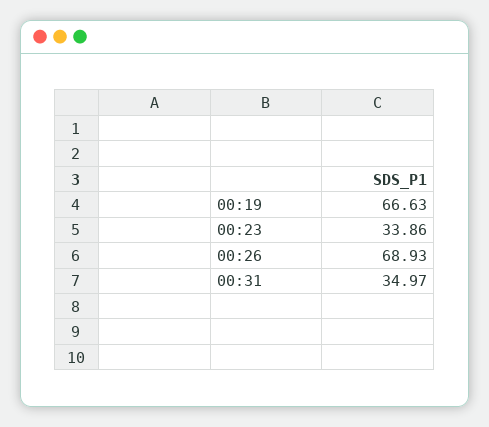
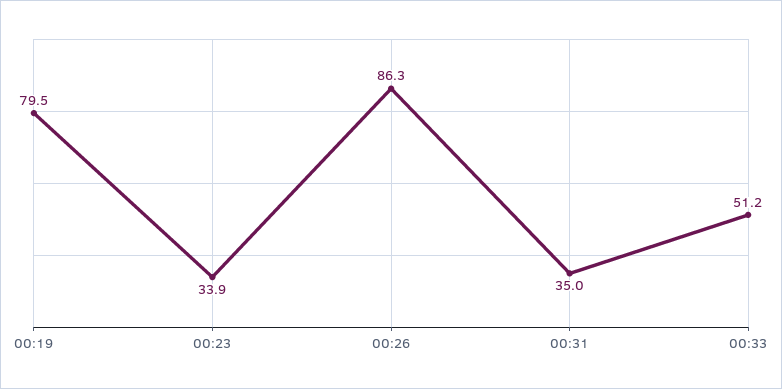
00:19: 66.63 -> 79.5
00:26: 68.93 -> 86.3
00:33: none -> 51.2

